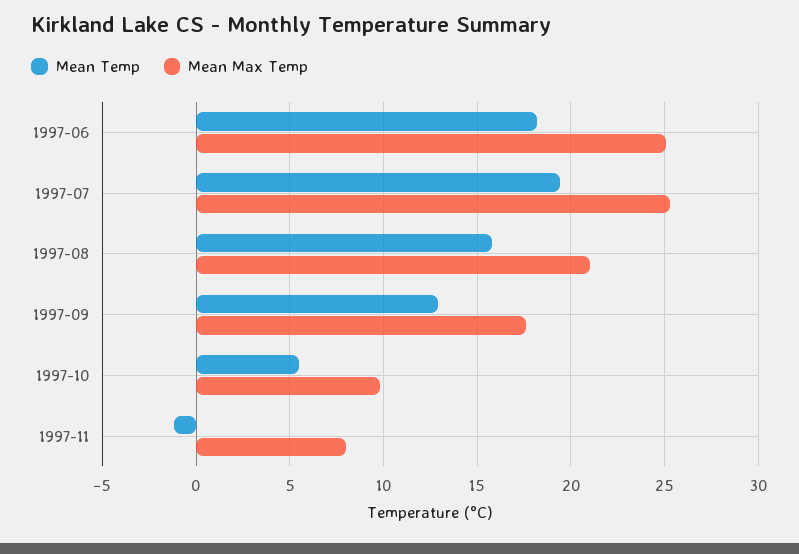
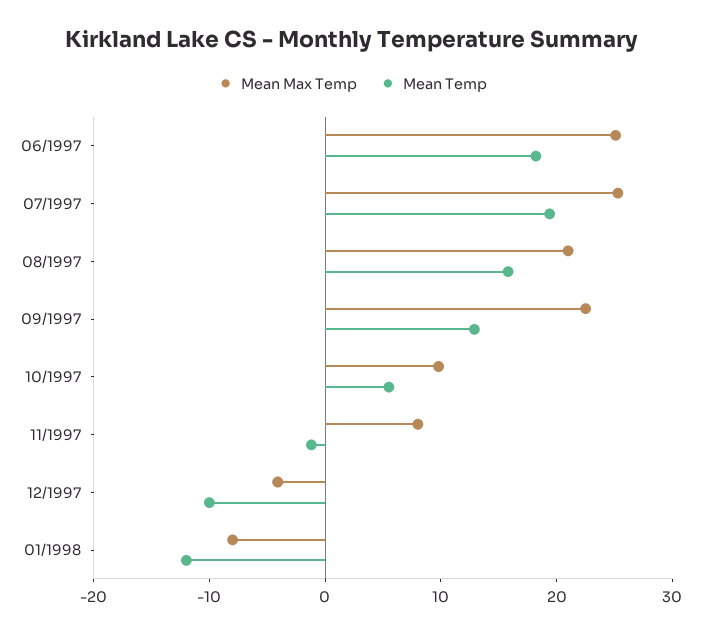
Mean Max Temp, 1997-09: 17.5 -> 22
Mean Max Temp, 12/1997: none -> -4
Mean Temp, 12/1997: none -> -10
Mean Max Temp, 01/1998: none -> -8
Mean Temp, 01/1998: none -> -12

